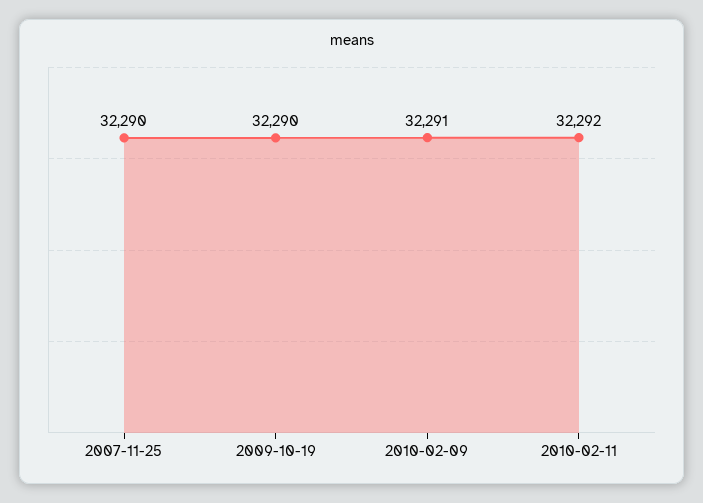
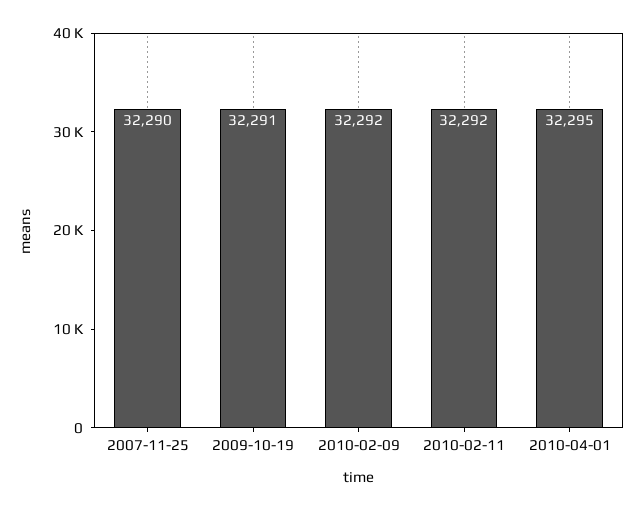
2009-10-19: 32290 -> 32291
2010-02-09: 32291 -> 32292
2010-04-01: none -> 32295

